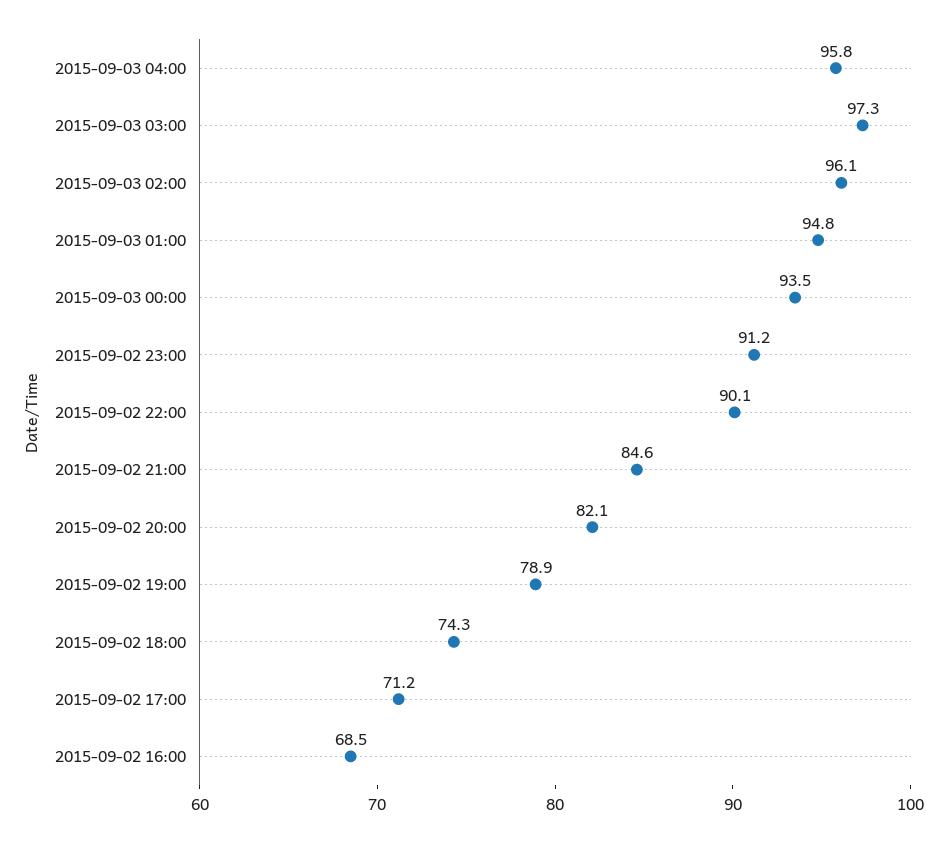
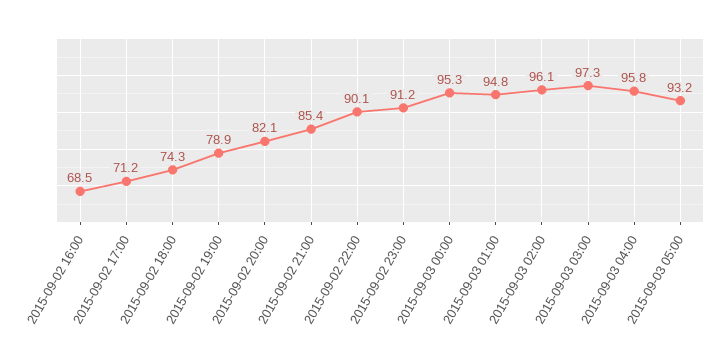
2015-09-03 00:00: 93.5 -> 95.3
2015-09-02 21:00: 84.6 -> 85.4
2015-09-03 05:00: none -> 93.2

